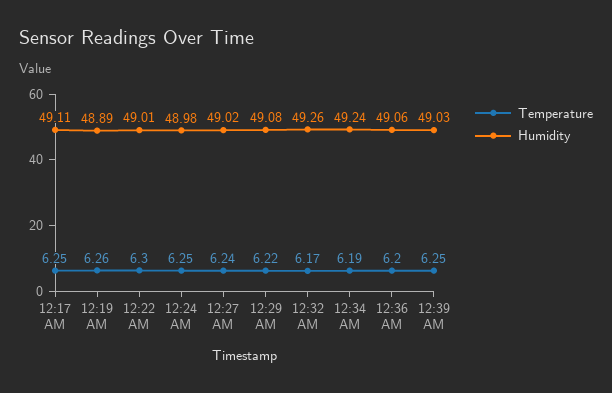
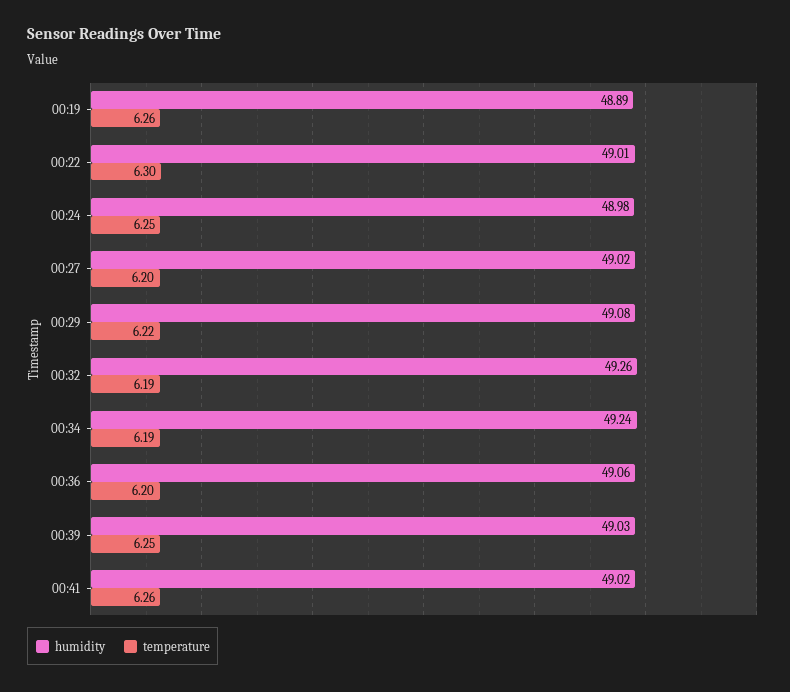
Temperature, 12:17 AM: 6.25 -> none
Humidity, 12:17 AM: 49.11 -> none
Temperature, 12:27 AM: 6.24 -> 6.2
Temperature, 12:32 AM: 6.17 -> 6.19
Humidity, 00:41: none -> 49.02
Temperature, 00:41: none -> 6.26

